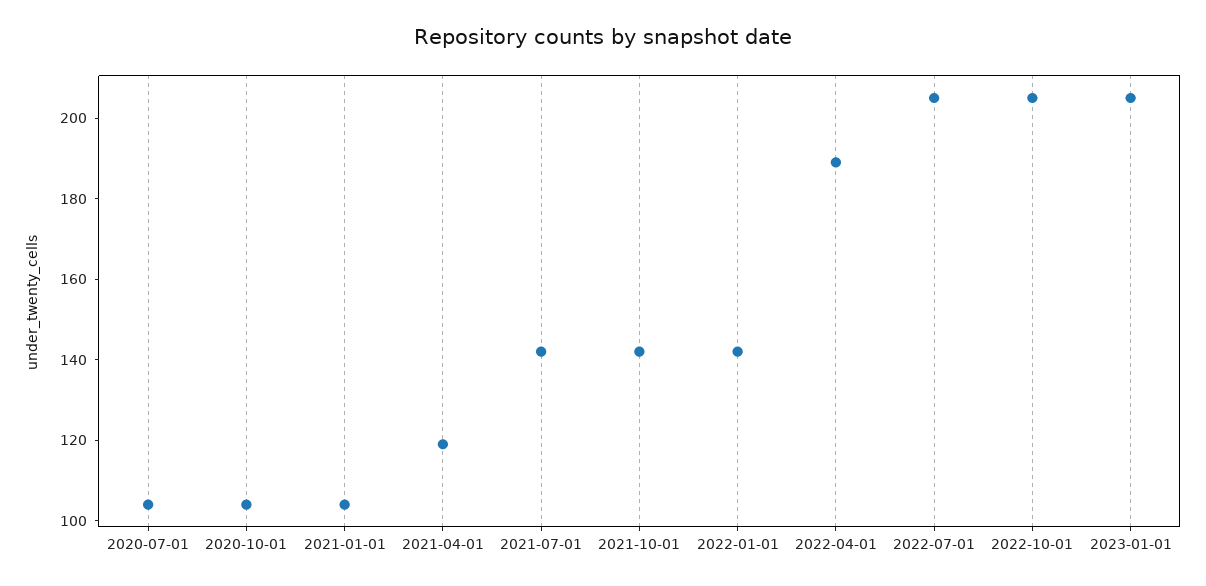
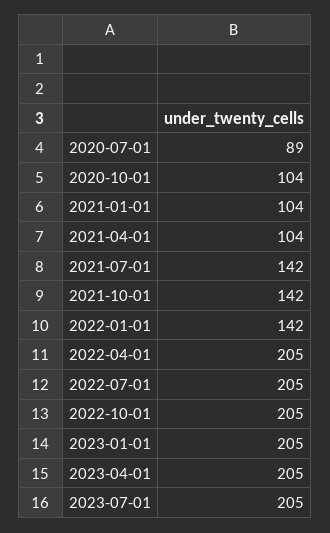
2020-07-01: 105 -> 89
2021-04-01: 120 -> 104
2022-04-01: 190 -> 205
2023-04-01: none -> 205
2023-07-01: none -> 205

